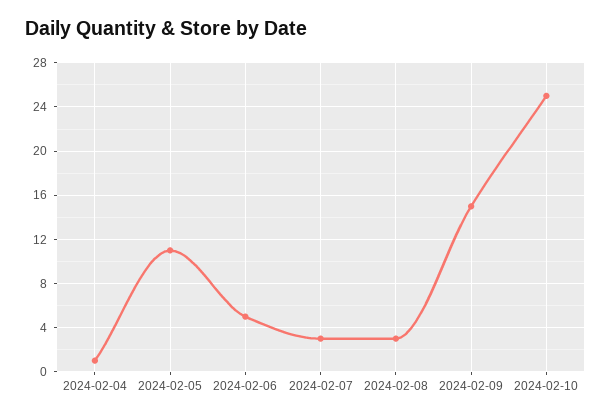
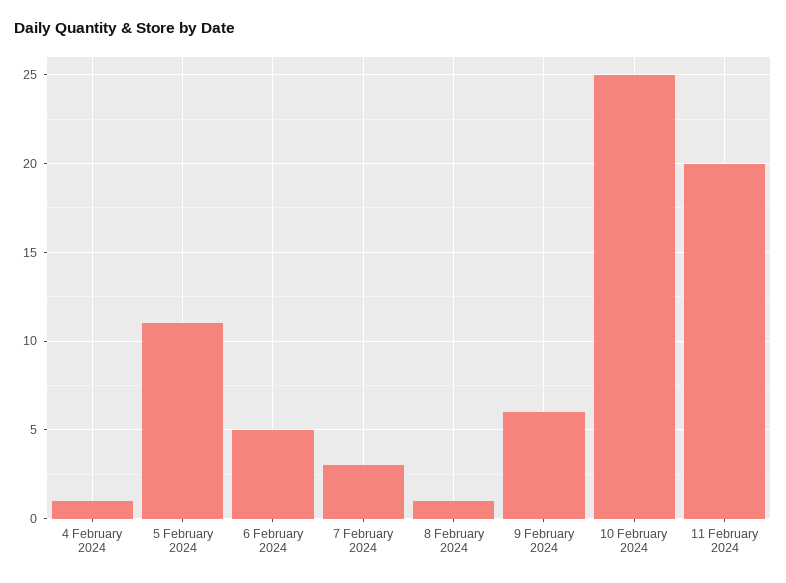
2024-02-08: 3 -> 1
2024-02-09: 15 -> 6
11 February 2024: none -> 20

